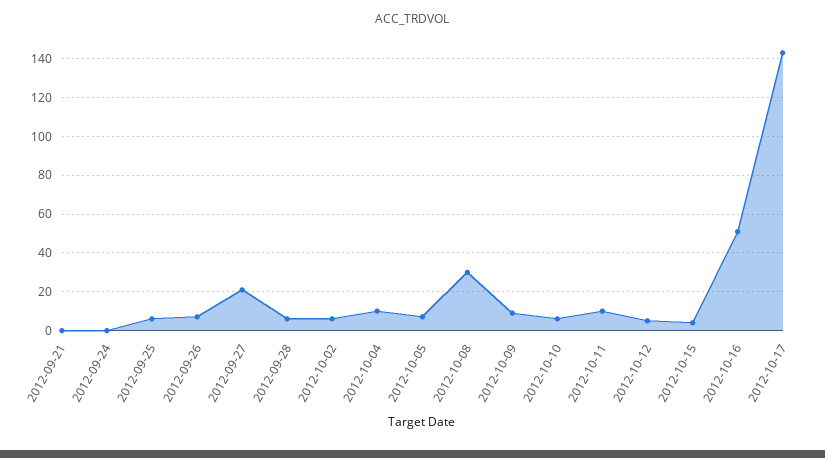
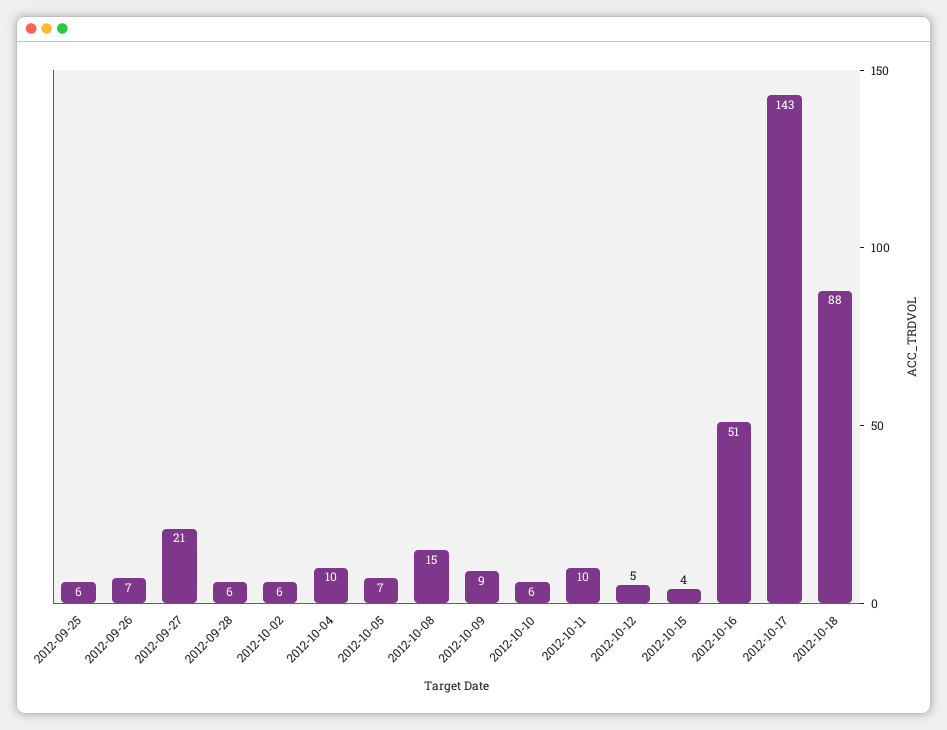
2012-09-21: 0 -> none
2012-09-24: 0 -> none
2012-10-08: 30 -> 15
2012-10-18: none -> 88

